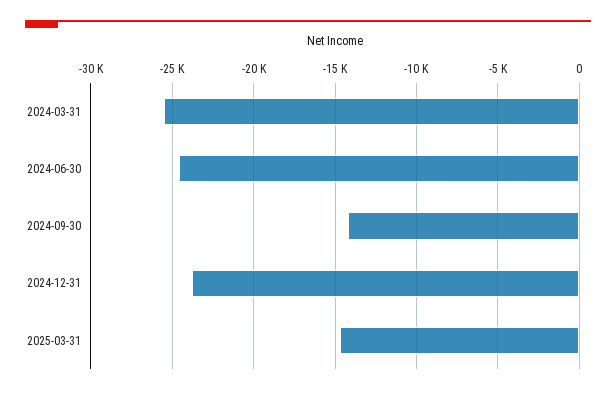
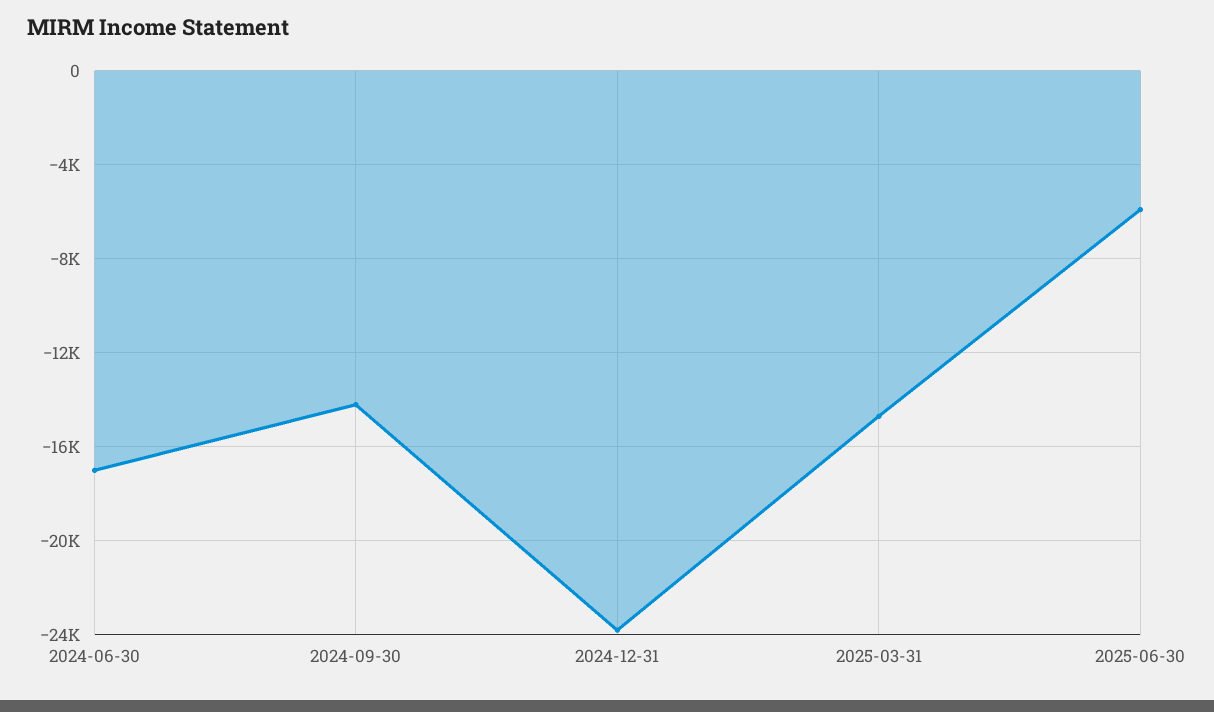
2024-03-31: -25500 -> none
2024-06-30: -24500 -> -17000
2025-06-30: none -> -6000

